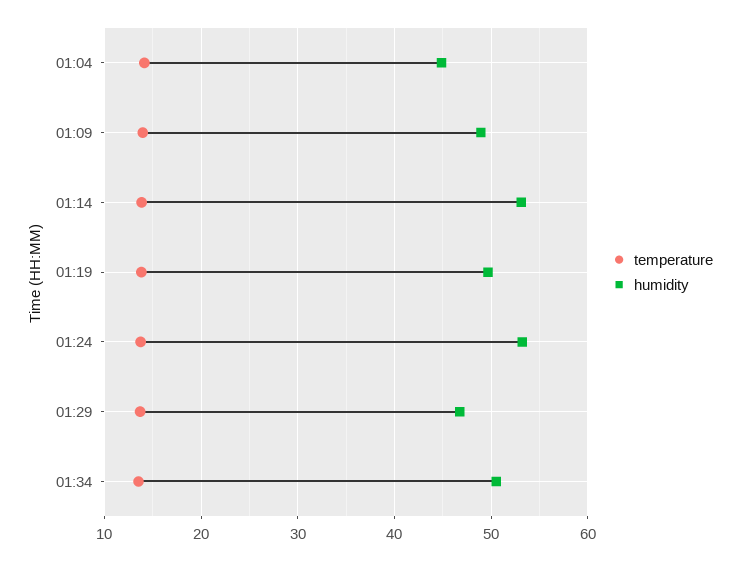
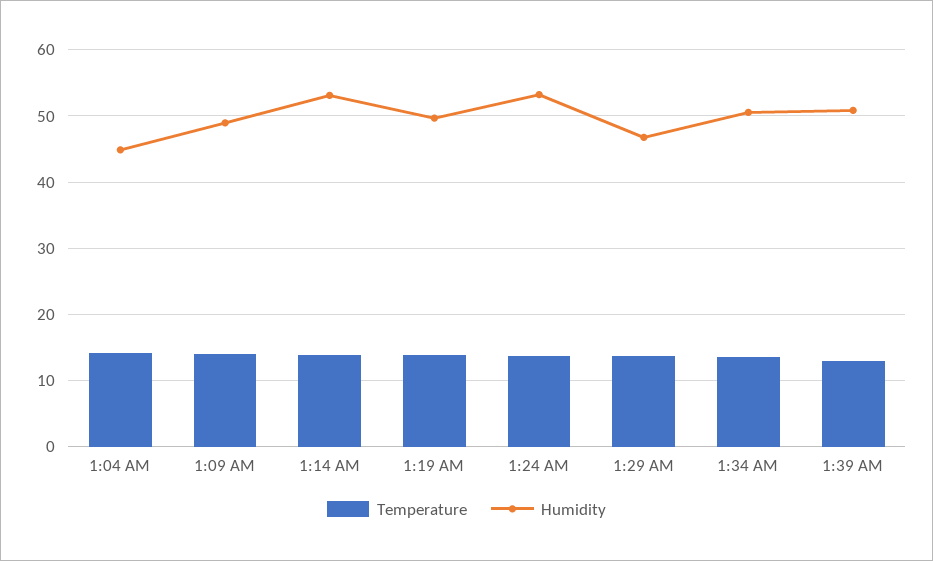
temperature, 1:39 AM: none -> 13
humidity, 1:39 AM: none -> 51

